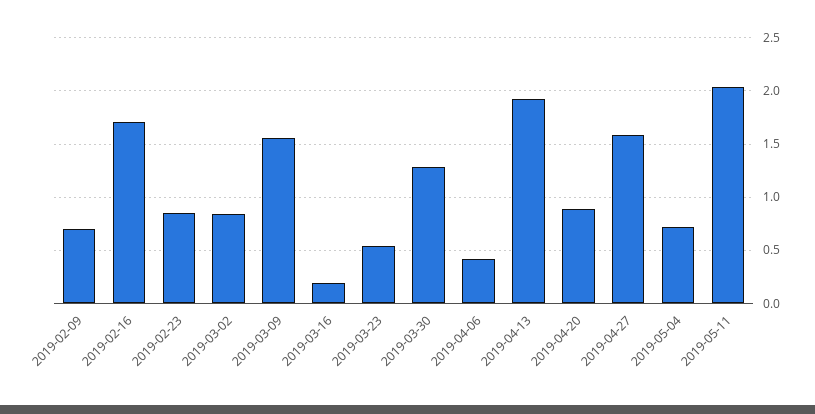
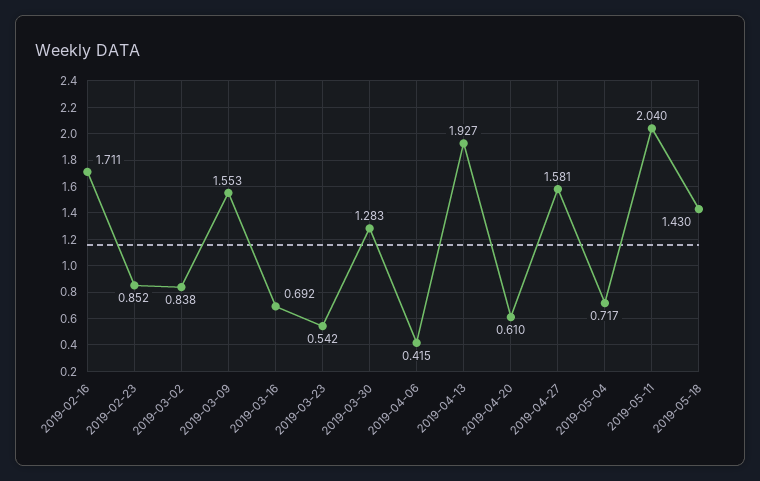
2019-02-09: 0.7 -> none
2019-03-16: 0.2 -> 0.692
2019-04-20: 0.9 -> 0.61
2019-05-18: none -> 1.43

